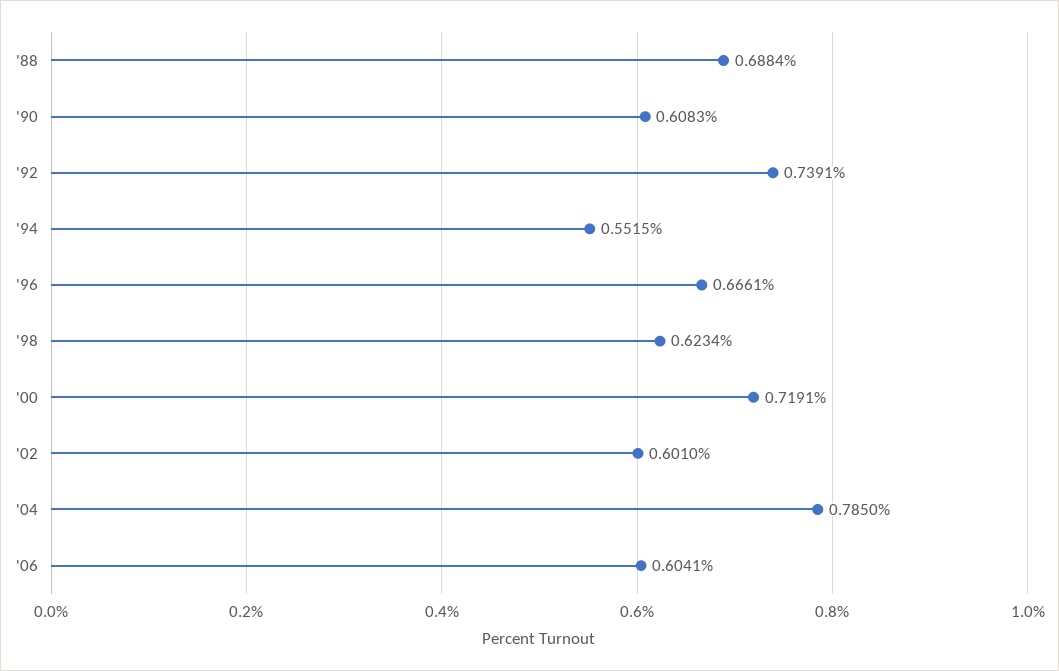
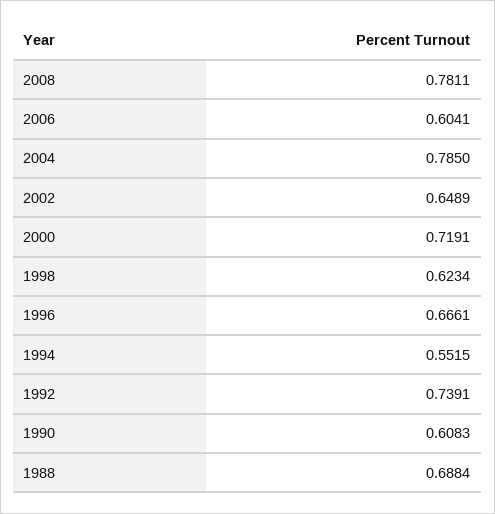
'02: 0.601 -> 0.6489
2008: none -> 0.7811

